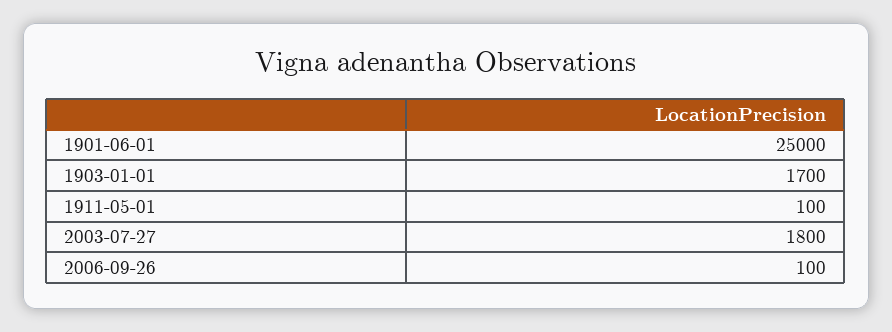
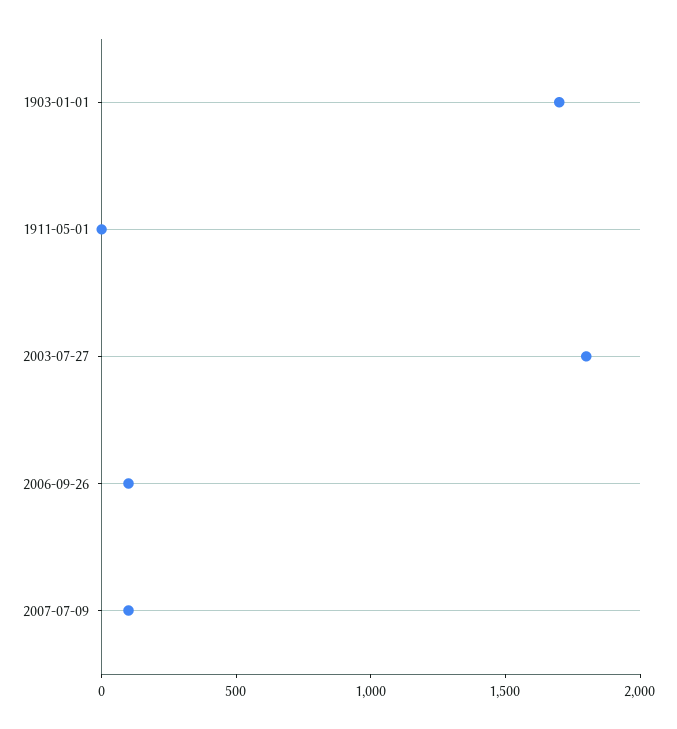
1901-06-01: 25000 -> none
1911-05-01: 100 -> 0
2007-07-09: none -> 100

